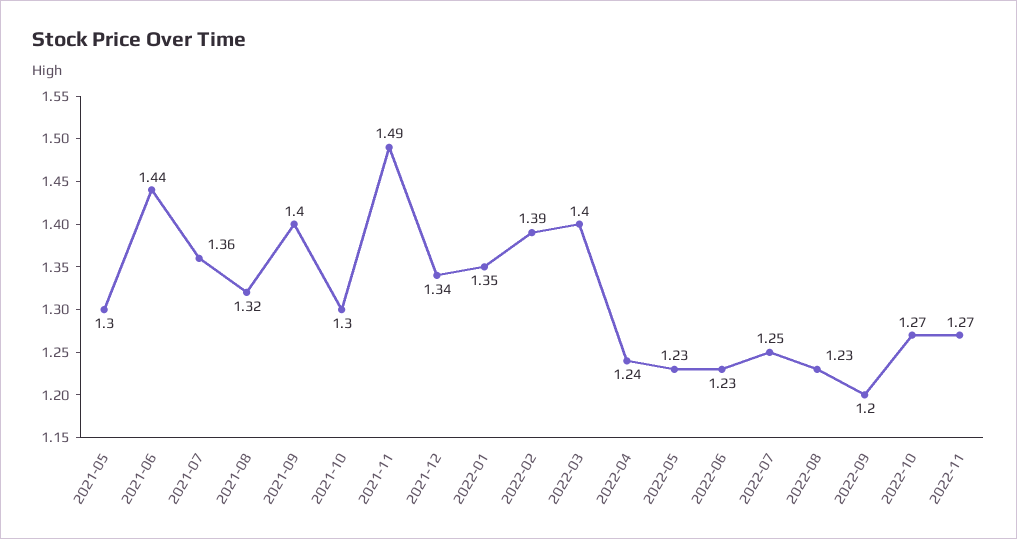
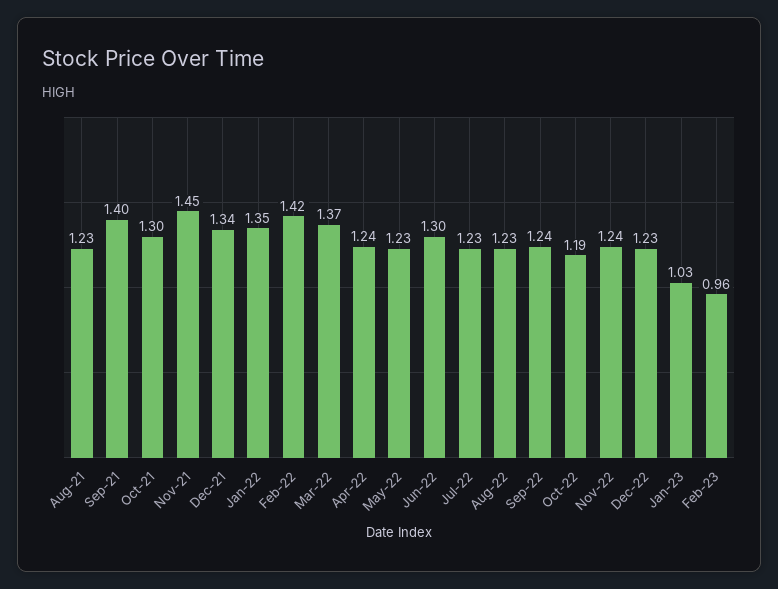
2021-05: 1.3 -> none
2021-06: 1.44 -> none
2021-07: 1.36 -> none
2021-08: 1.32 -> 1.23
2021-11: 1.49 -> 1.45
2022-02: 1.39 -> 1.42
2022-03: 1.4 -> 1.37
2022-06: 1.23 -> 1.3
2022-07: 1.25 -> 1.23
2022-09: 1.2 -> 1.24
2022-10: 1.27 -> 1.19
2022-11: 1.27 -> 1.24
Dec-22: none -> 1.23
Jan-23: none -> 1.03
Feb-23: none -> 0.96

